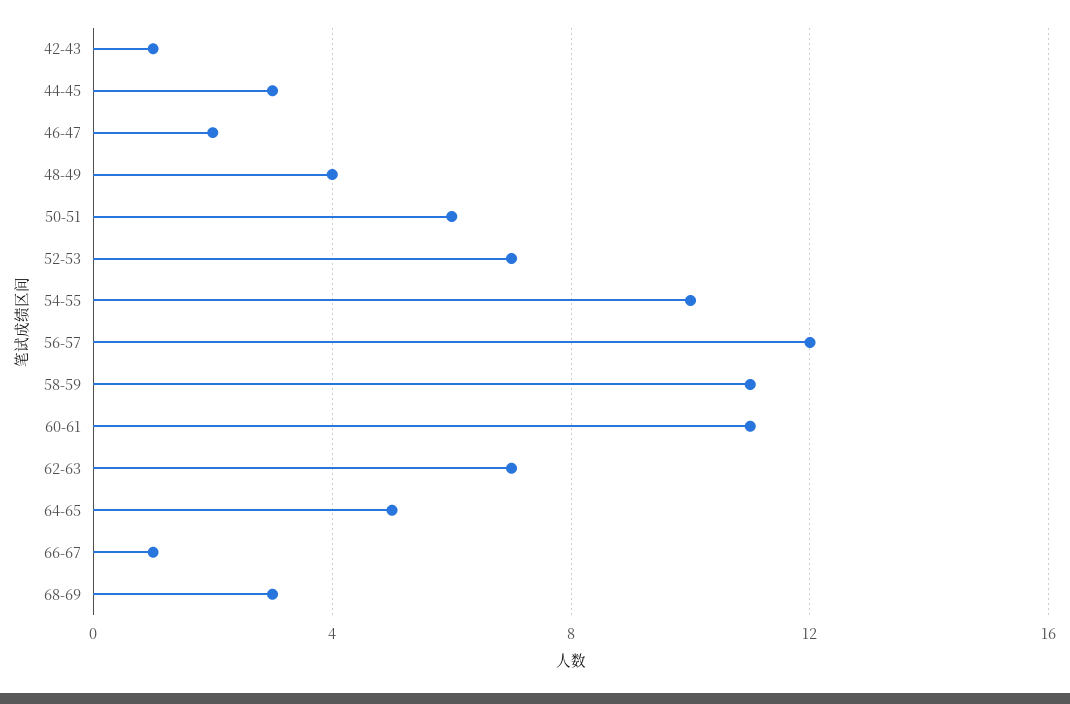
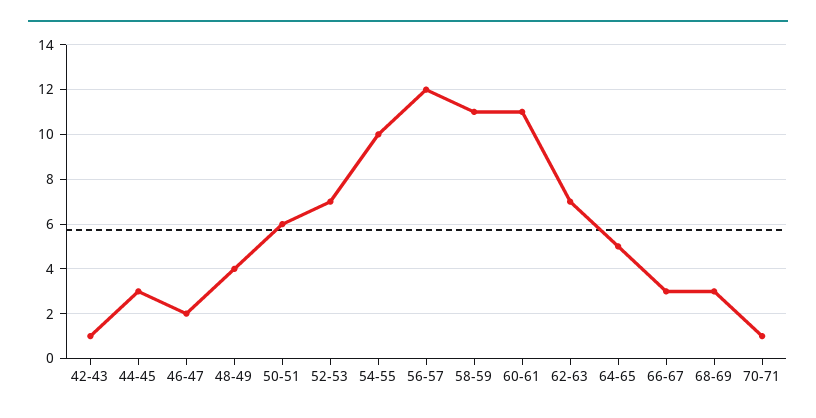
66-67: 1 -> 3
70-71: none -> 1

